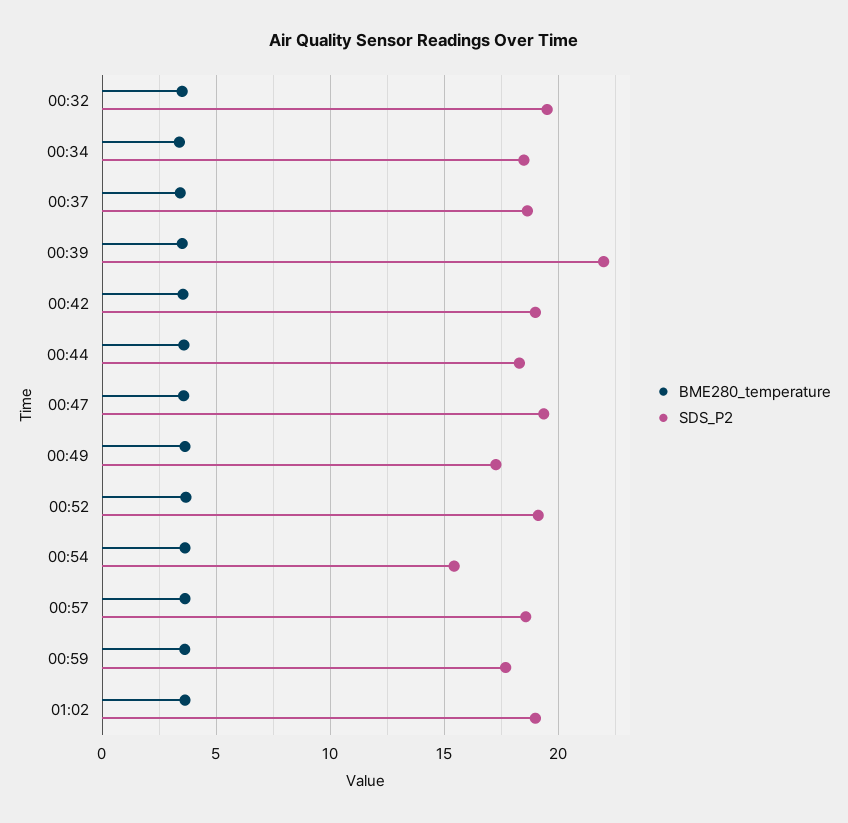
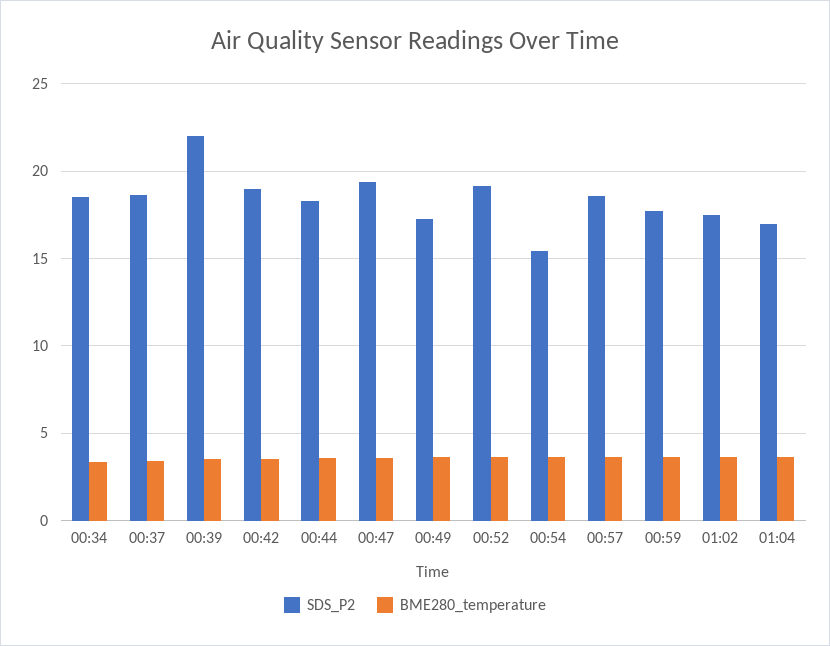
BME280_temperature, 00:32: 3.5 -> none
SDS_P2, 00:32: 19.5 -> none
SDS_P2, 01:02: 19 -> 17.5
SDS_P2, 01:04: none -> 17
BME280_temperature, 01:04: none -> 3.5

